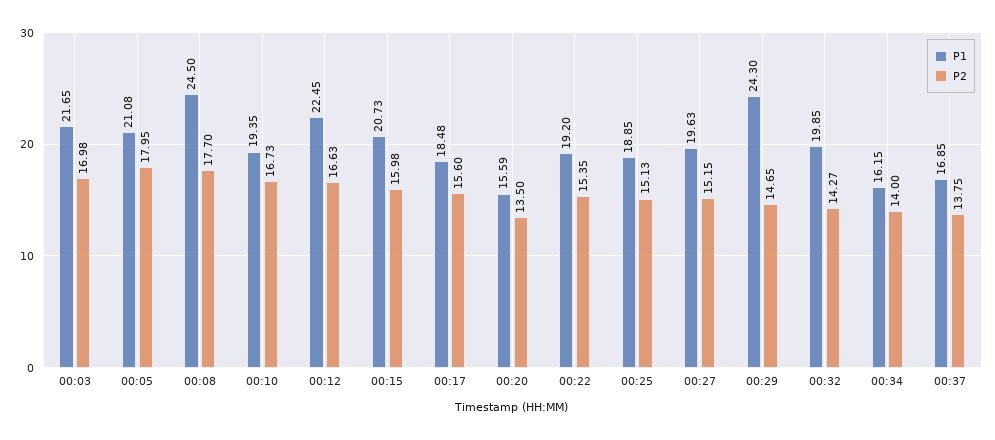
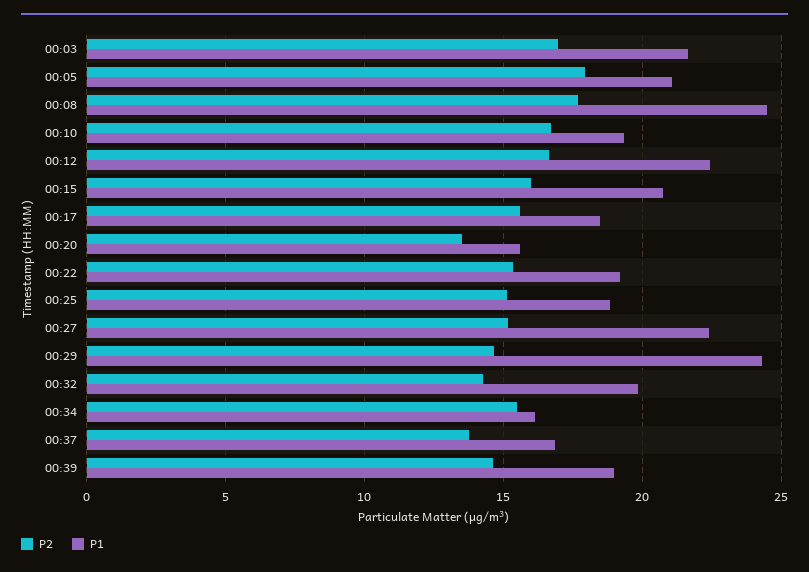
P1, 00:27: 19.63 -> 22.5
P2, 00:34: 14 -> 15.5
P2, 00:39: none -> 14.5
P1, 00:39: none -> 19

